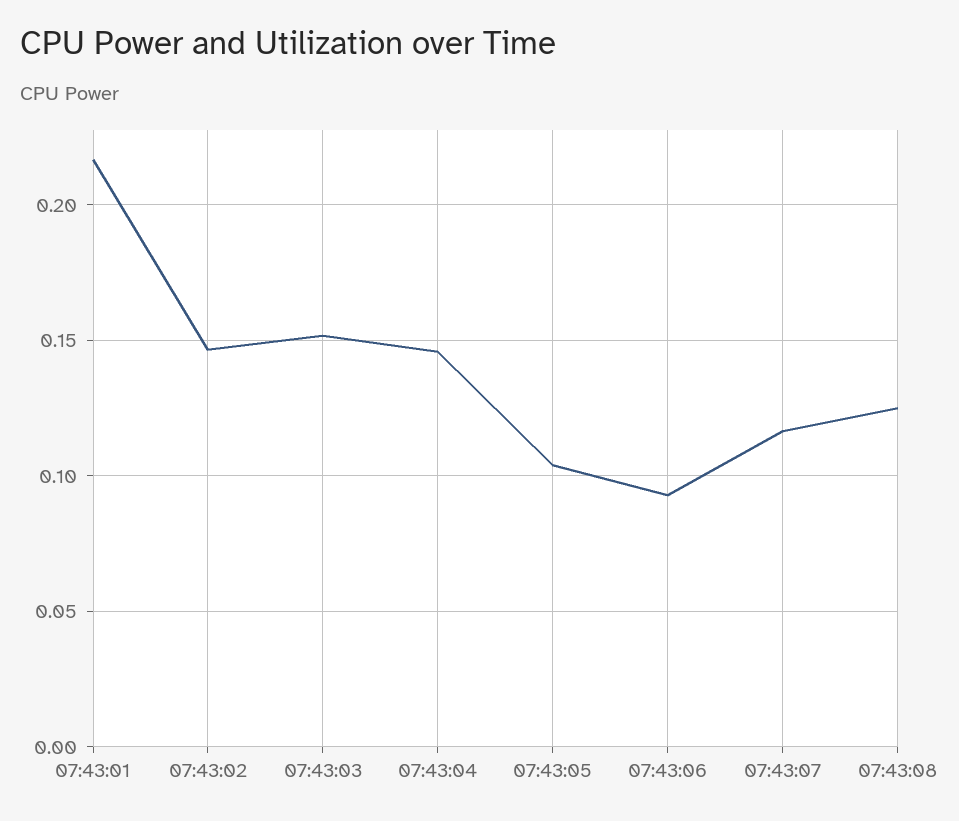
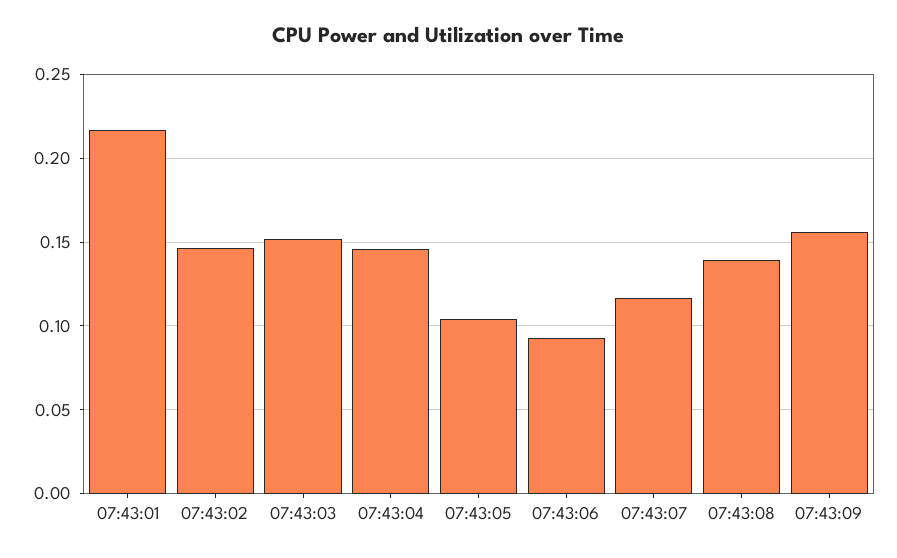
07:43:08: 0.125 -> 0.14
07:43:09: none -> 0.155

